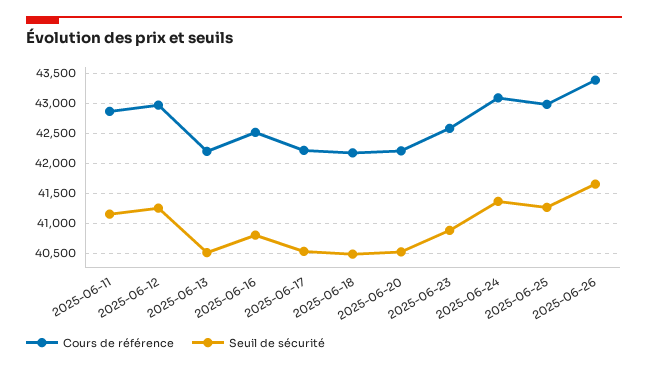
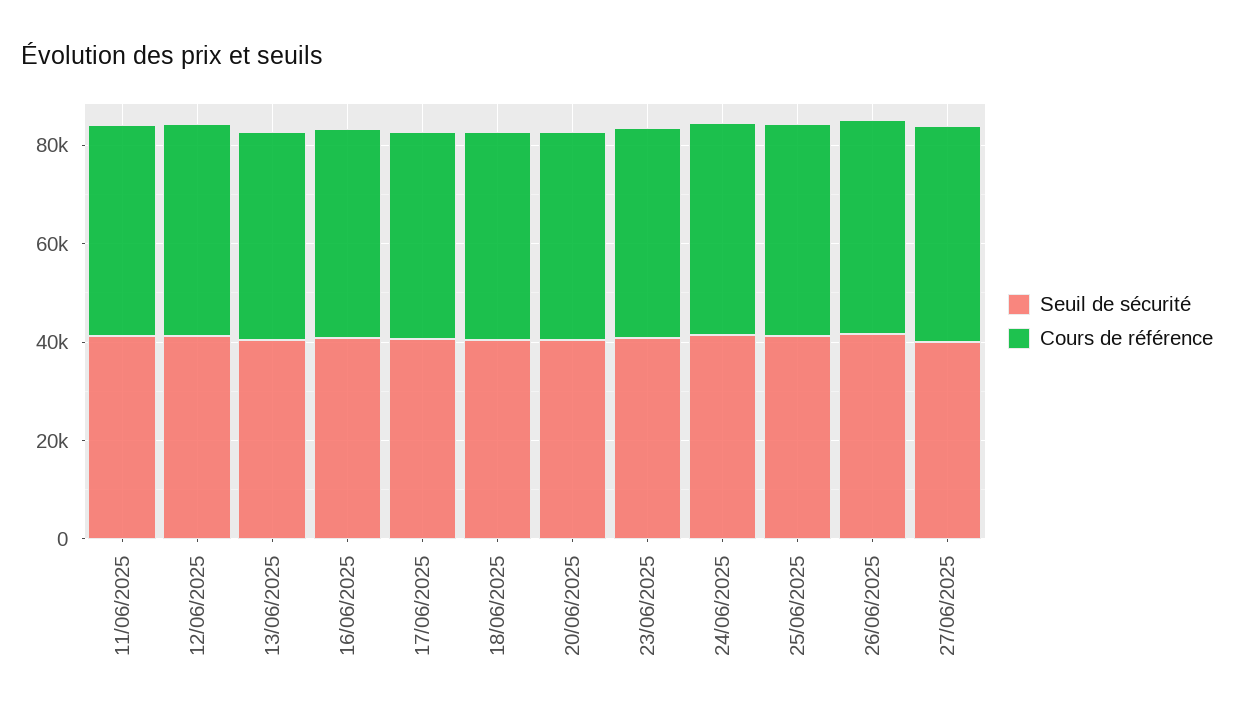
Seuil de sécurité, 27/06/2025: none -> 40000
Cours de référence, 27/06/2025: none -> 45000

